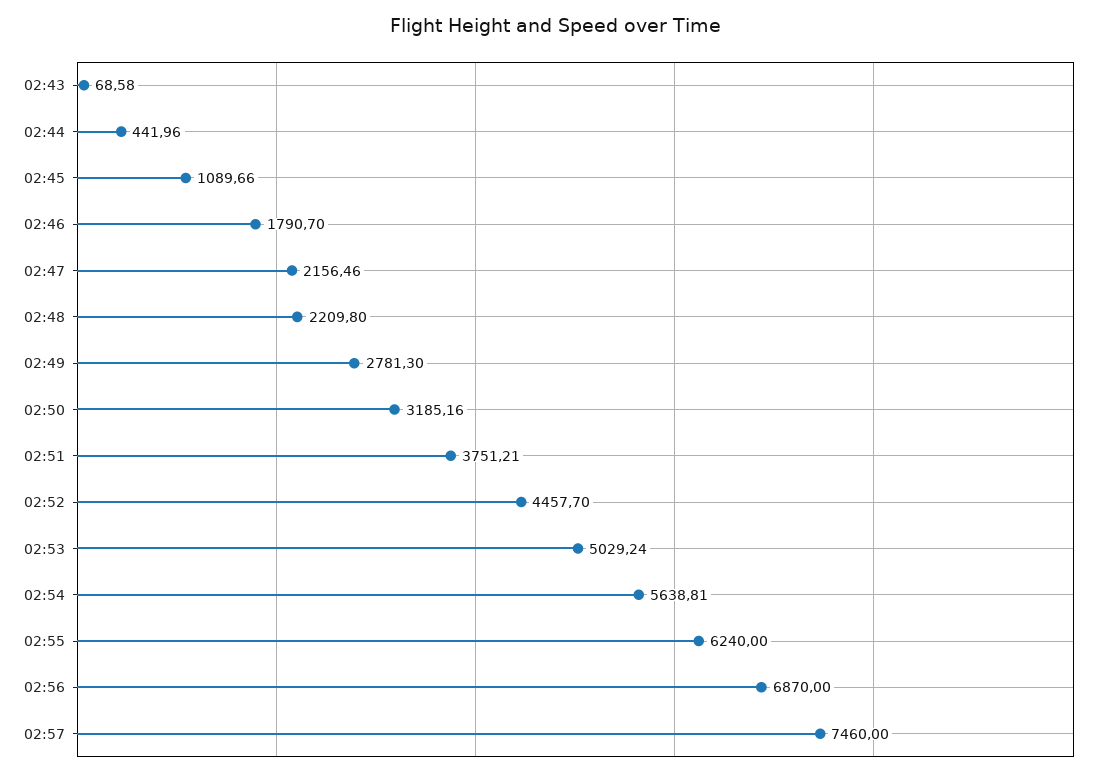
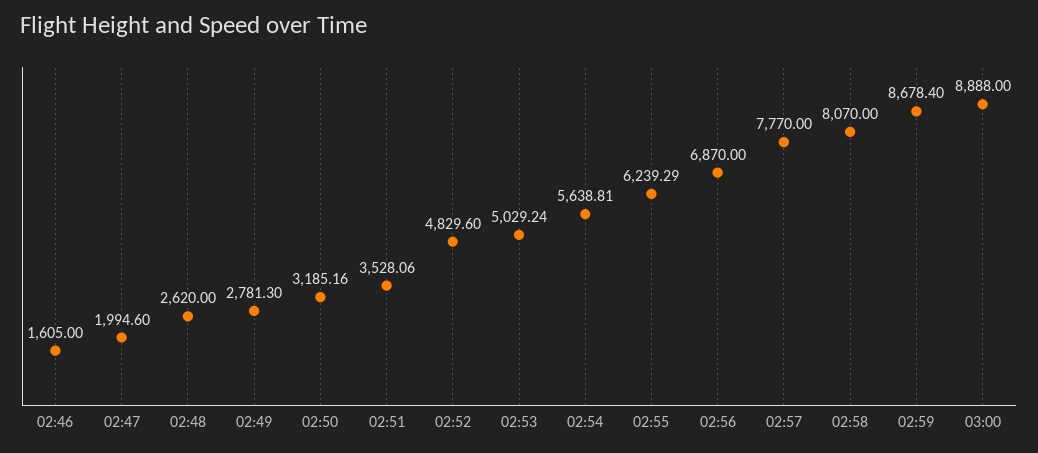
02:43: 68.58 -> none
02:44: 441.96 -> none
02:45: 1089.66 -> none
02:46: 1790.7 -> 1605
02:47: 2156.46 -> 1994.6
02:48: 2209.8 -> 2620
02:51: 3751.21 -> 3528.06
02:52: 4457.7 -> 4829.6
02:55: 6240 -> 6239.29
02:57: 7460 -> 7770
02:58: none -> 8070
02:59: none -> 8678.4
03:00: none -> 8888

